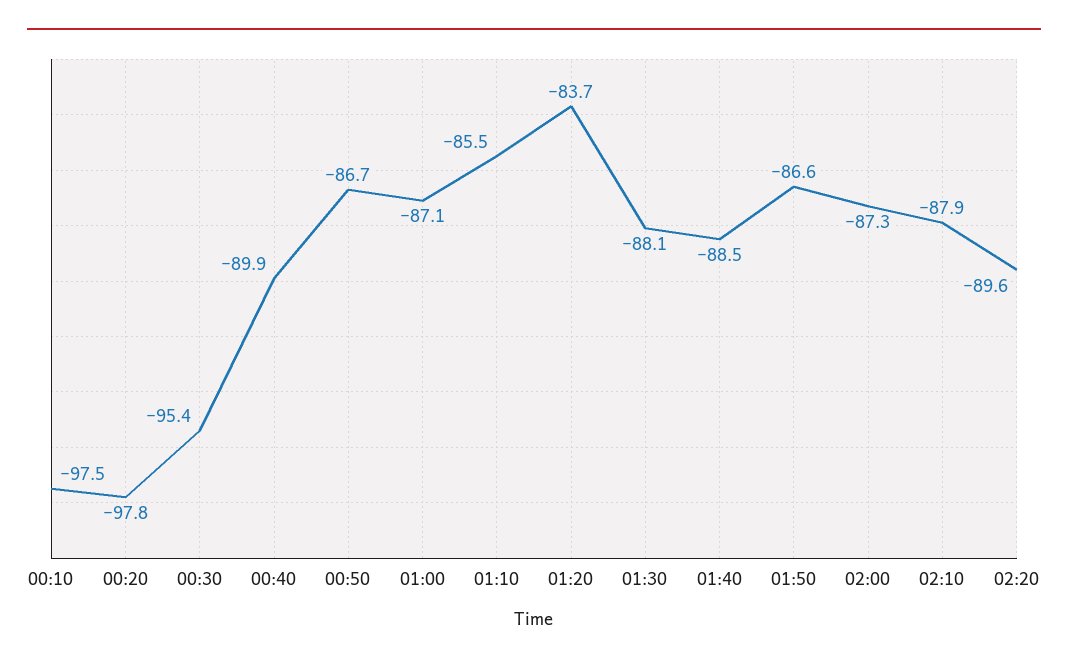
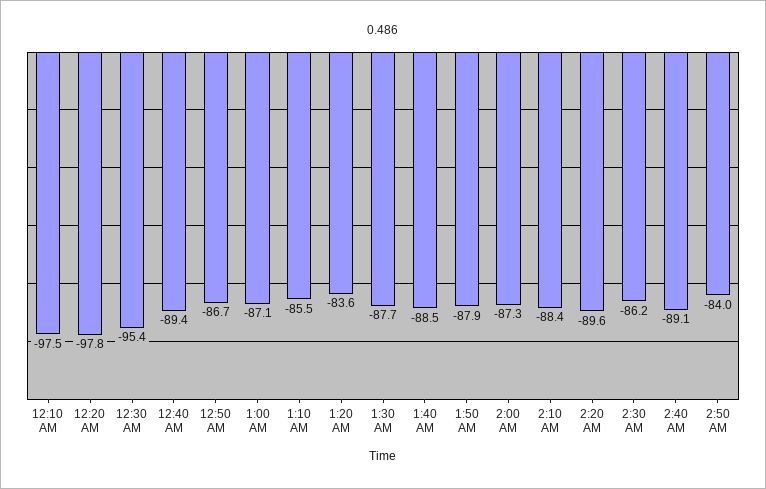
00:40: -89.9 -> -89.4
01:20: -83.7 -> -83.6
01:30: -88.1 -> -87.7
01:50: -86.6 -> -87.9
02:10: -87.9 -> -88.4
2:30 AM: none -> -86.2
2:40 AM: none -> -89.1
2:50 AM: none -> -84

